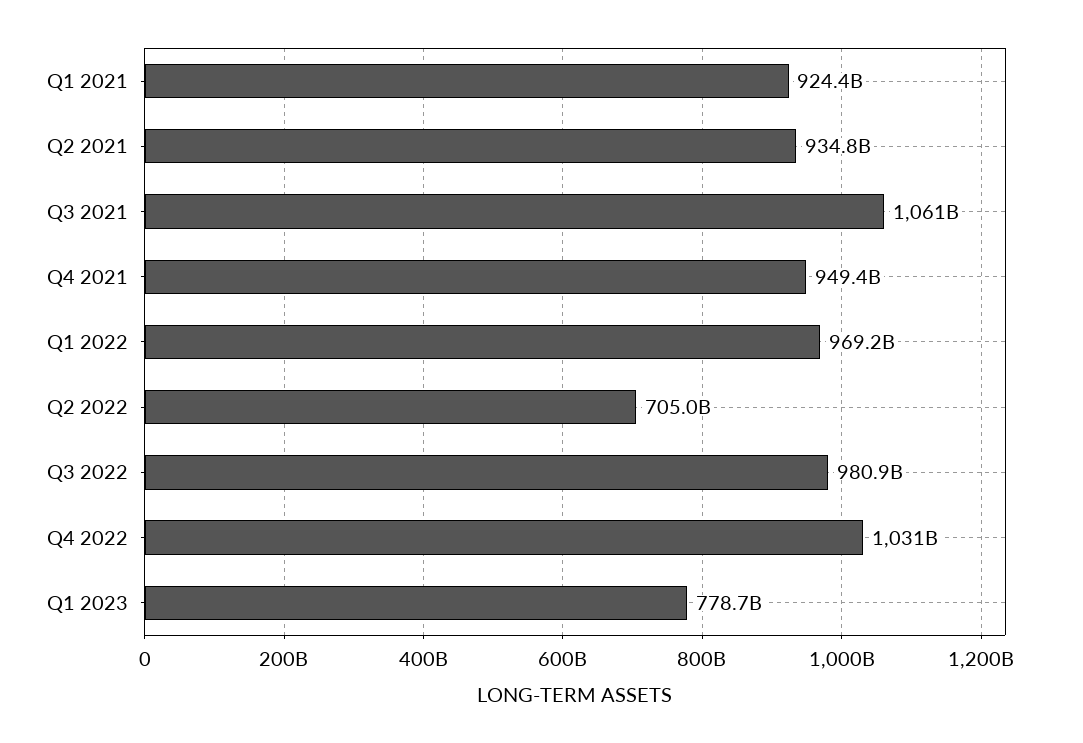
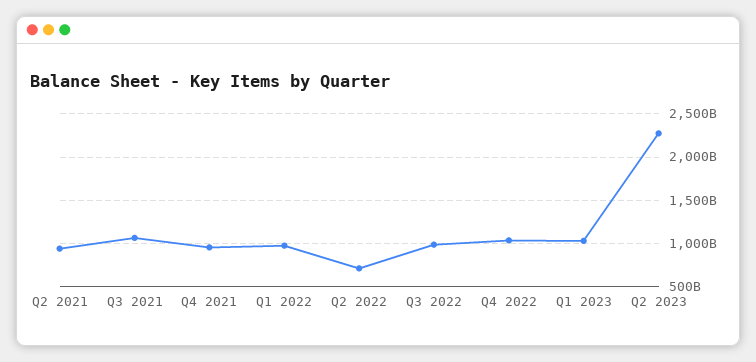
Q1 2021: 924400000000 -> none
Q1 2023: 778700000000 -> 1000000000000
Q2 2023: none -> 2300000000000

